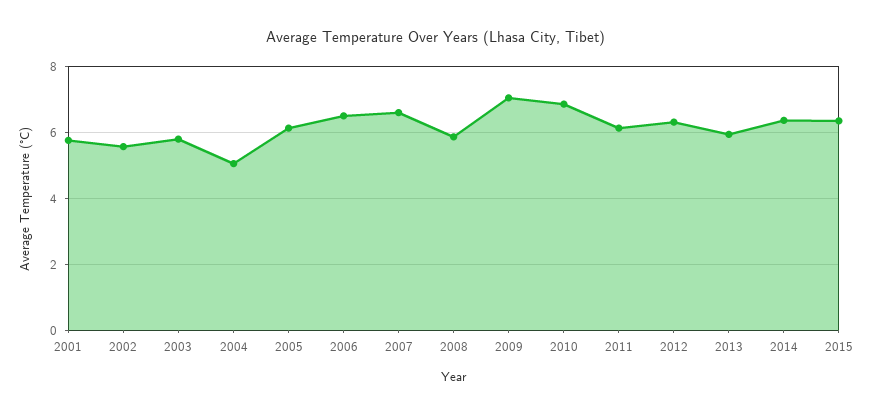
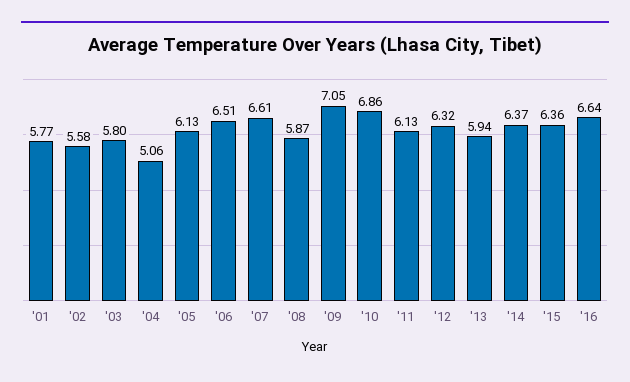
'16: none -> 6.64

